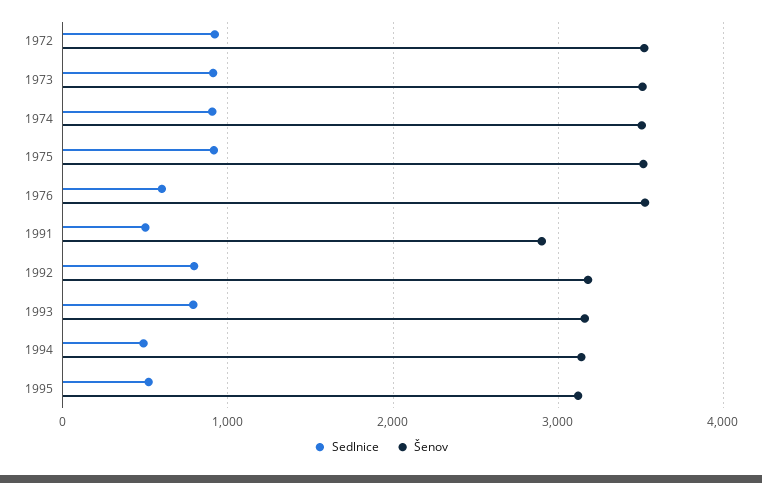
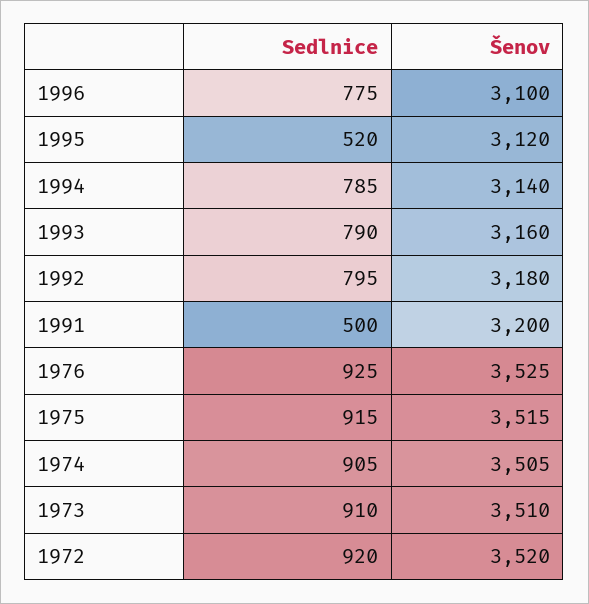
Sedlnice, 1976: 600 -> 925
Šenov, 1991: 2900 -> 3200
Sedlnice, 1994: 500 -> 785
Sedlnice, 1996: none -> 775
Šenov, 1996: none -> 3100

